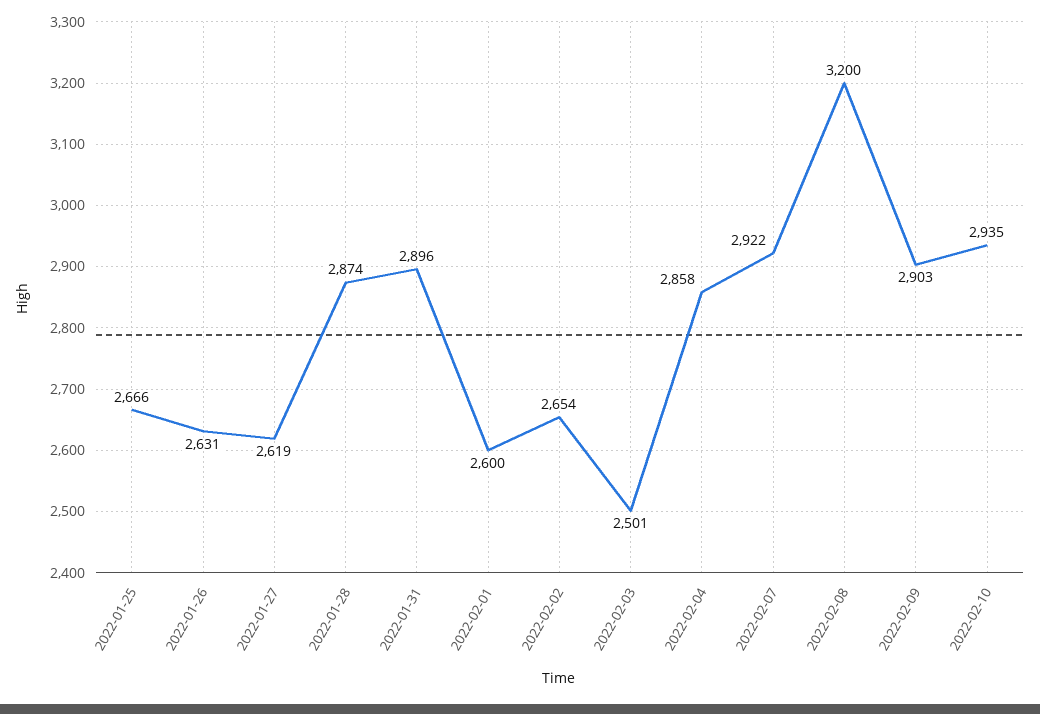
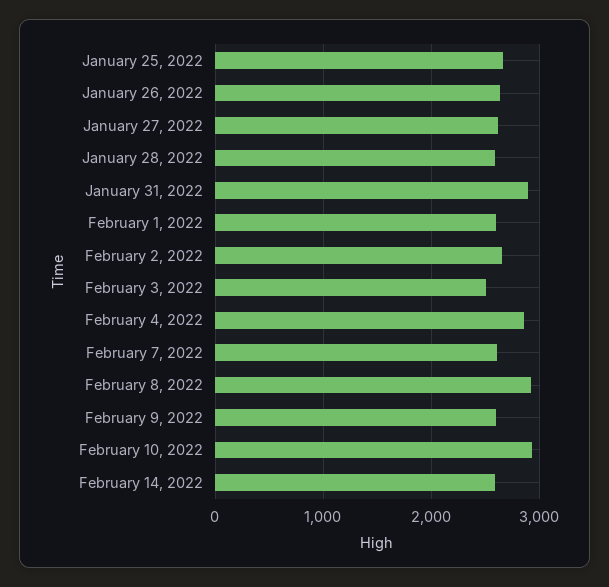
2022-01-28: 2874 -> 2600
2022-02-07: 2922 -> 2600
2022-02-08: 3200 -> 2900
2022-02-09: 2903 -> 2600
February 14, 2022: none -> 2600

